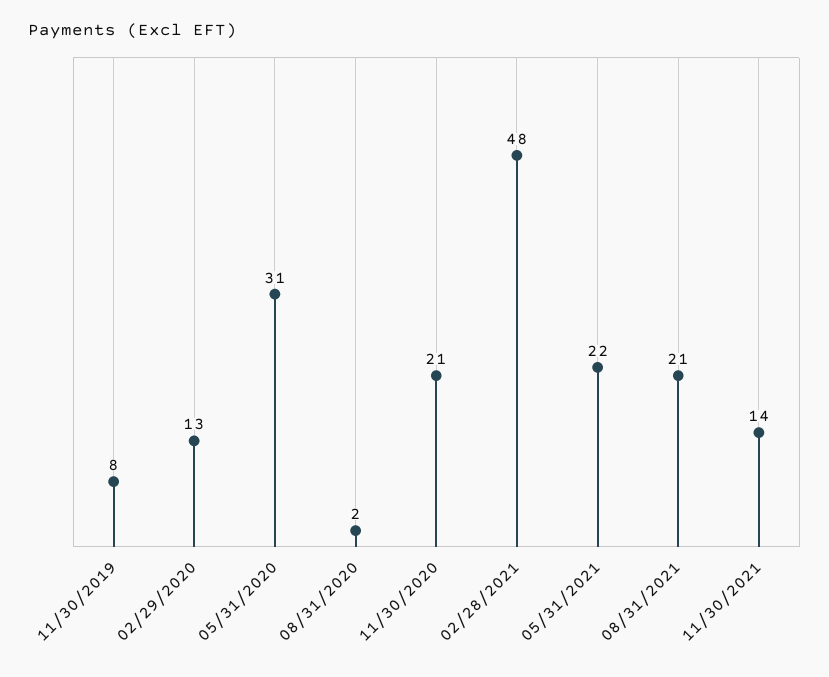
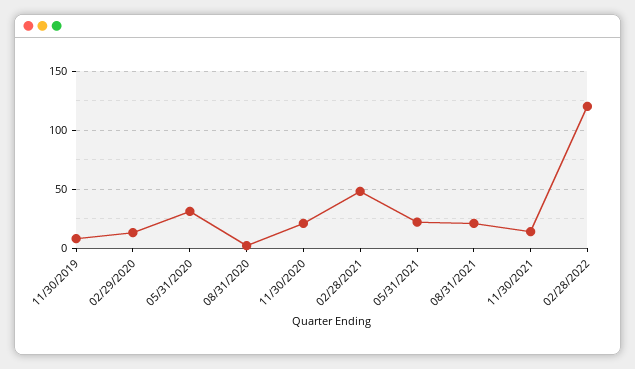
02/28/2022: none -> 120

